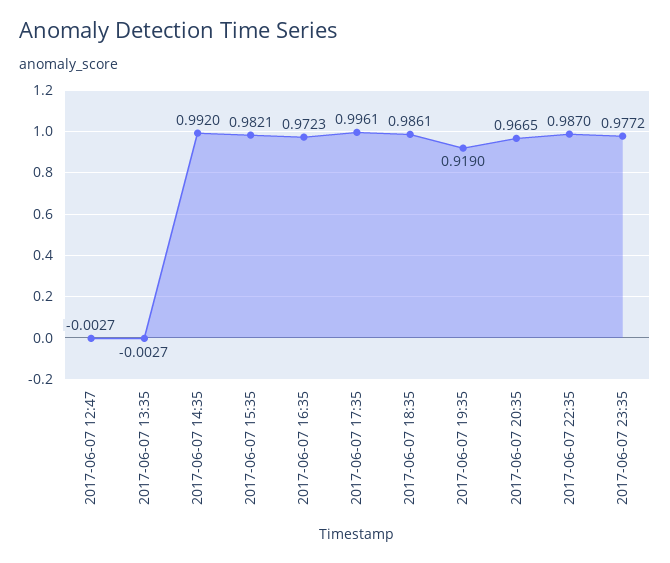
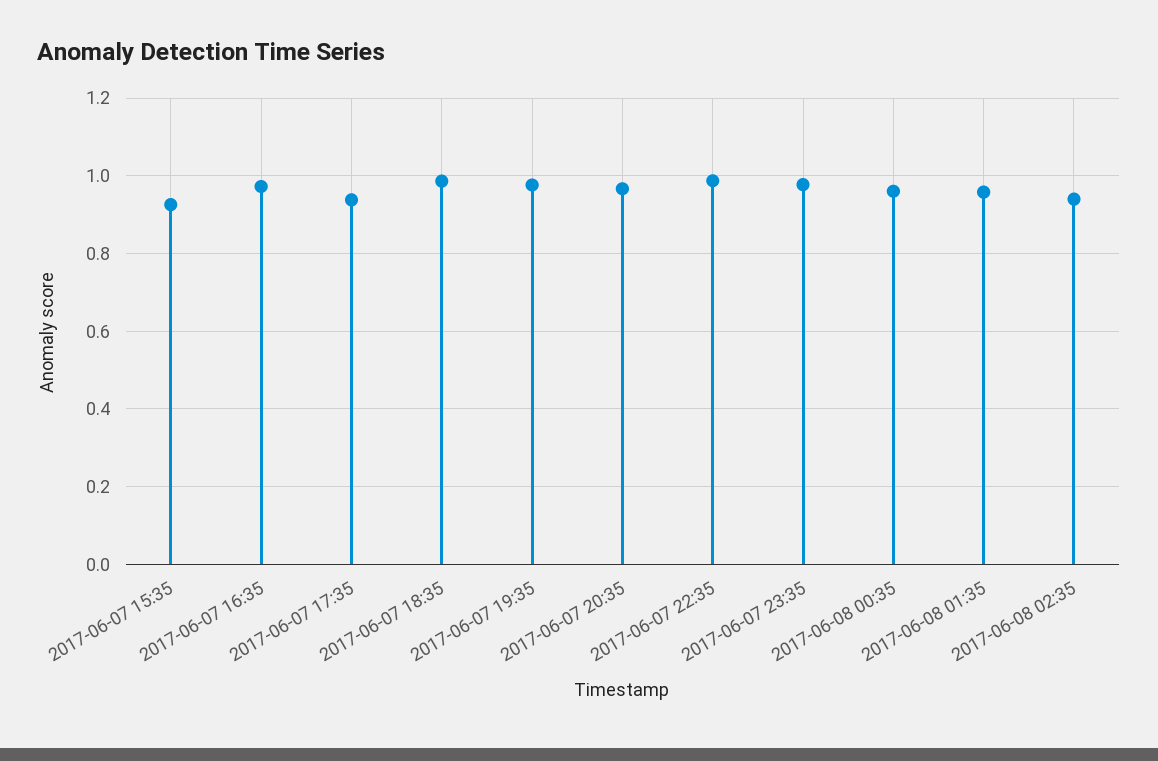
2017-06-07 12:47: -0.0027 -> none
2017-06-07 13:35: -0.0027 -> none
2017-06-07 14:35: 0.992 -> none
2017-06-07 15:35: 0.9821 -> 0.92
2017-06-07 17:35: 0.9961 -> 0.94
2017-06-07 19:35: 0.919 -> 0.98
2017-06-08 00:35: none -> 0.96
2017-06-08 01:35: none -> 0.96
2017-06-08 02:35: none -> 0.94

